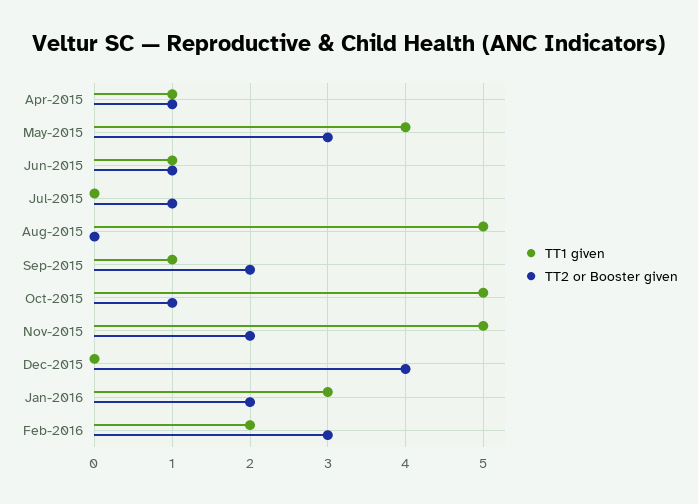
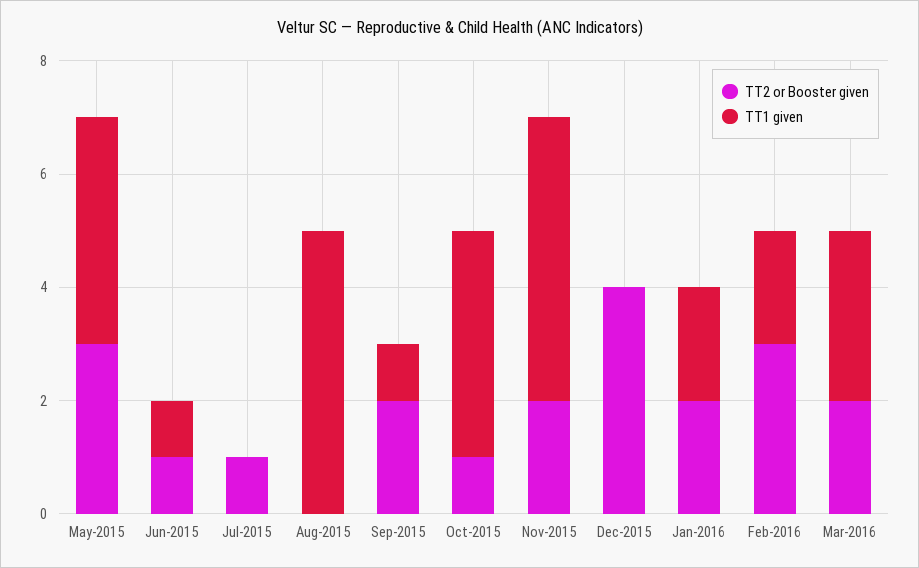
TT1 given, Apr-2015: 1 -> none
TT2 or Booster given, Apr-2015: 1 -> none
TT1 given, Oct-2015: 5 -> 4
TT1 given, Jan-2016: 3 -> 2
TT2 or Booster given, Mar-2016: none -> 2
TT1 given, Mar-2016: none -> 3

